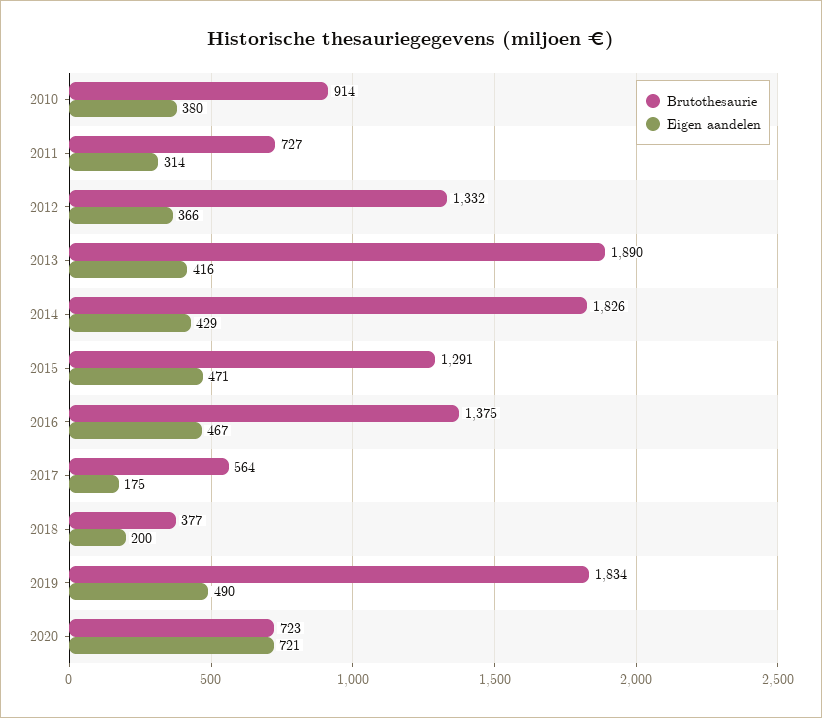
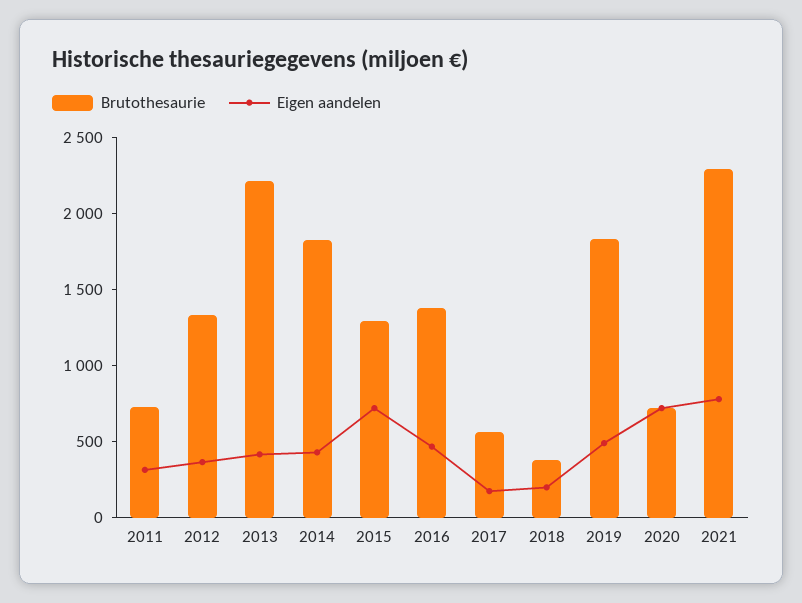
Brutothesaurie, 2010: 914 -> none
Eigen aandelen, 2010: 380 -> none
Brutothesaurie, 2013: 1890 -> 2200
Eigen aandelen, 2015: 471 -> 700
Brutothesaurie, 2021: none -> 2300
Eigen aandelen, 2021: none -> 800

